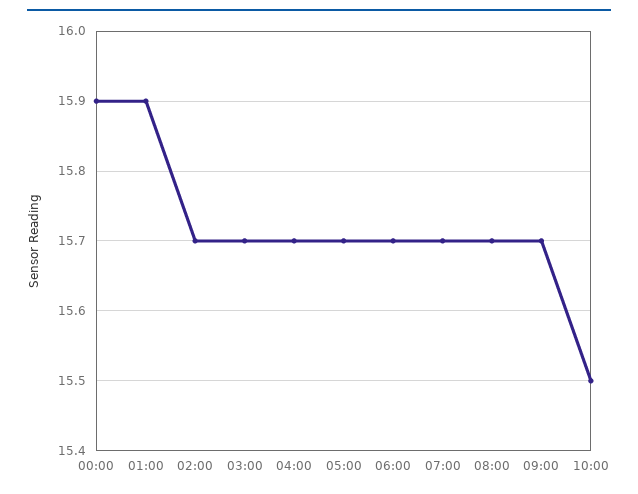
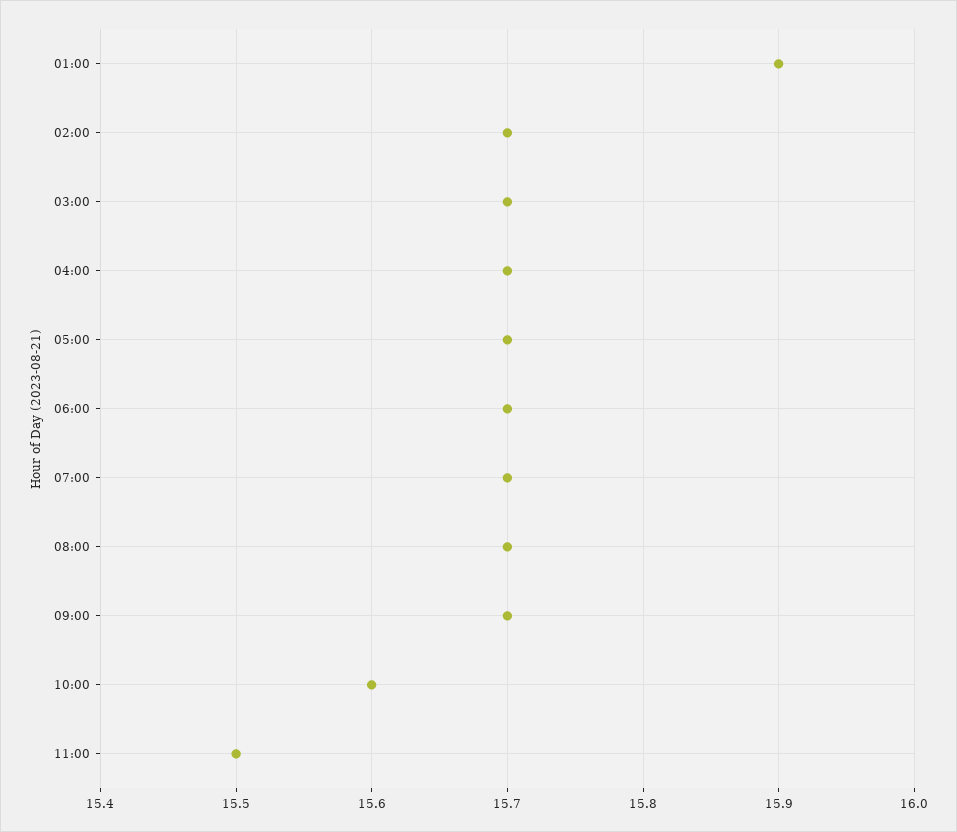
00:00: 15.9 -> none
10:00: 15.5 -> 15.6
11:00: none -> 15.5

